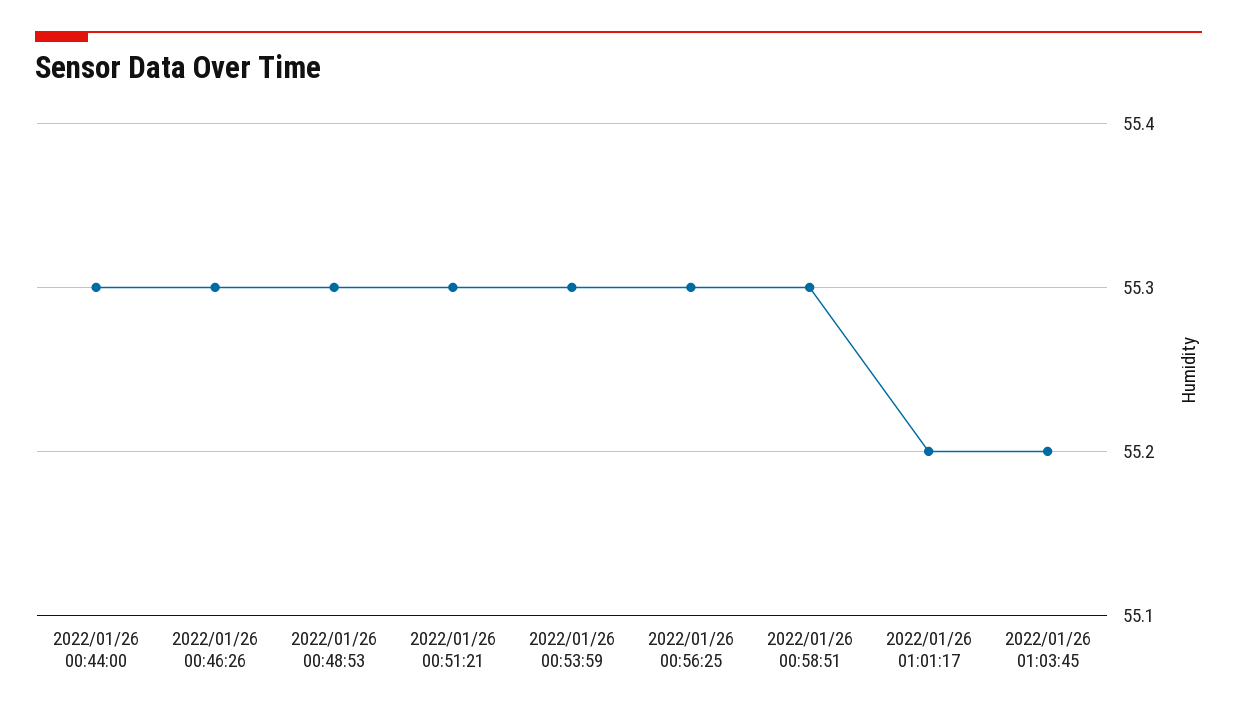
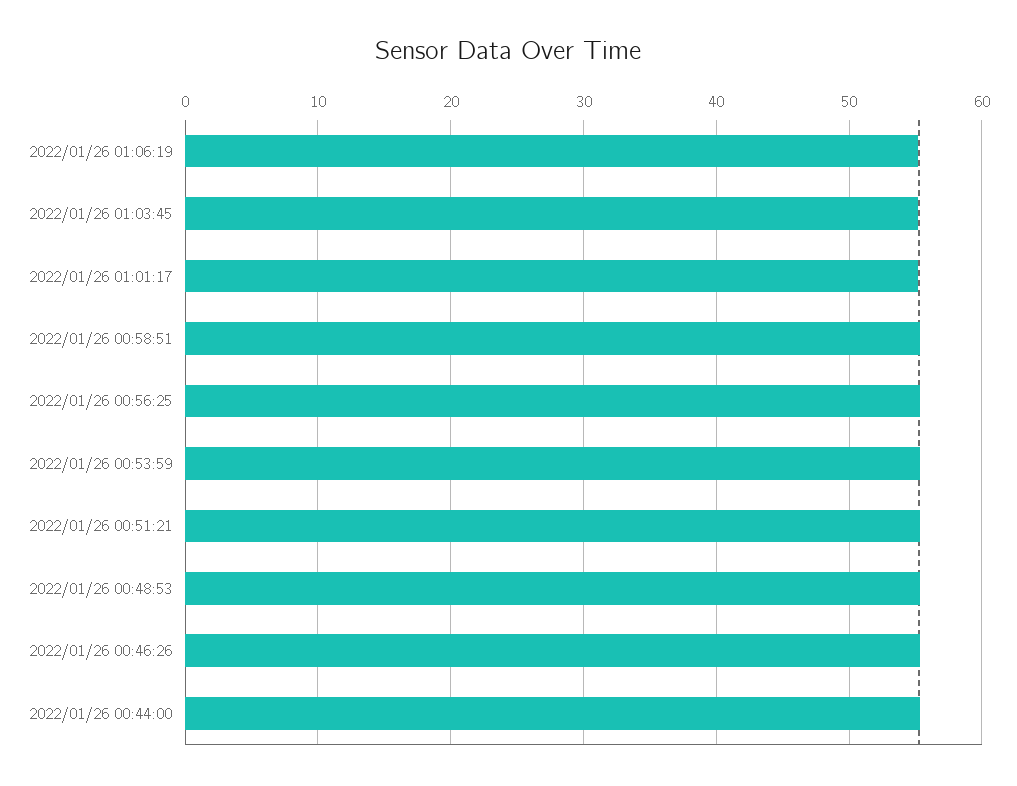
2022/01/26 01:06:19: none -> 55

